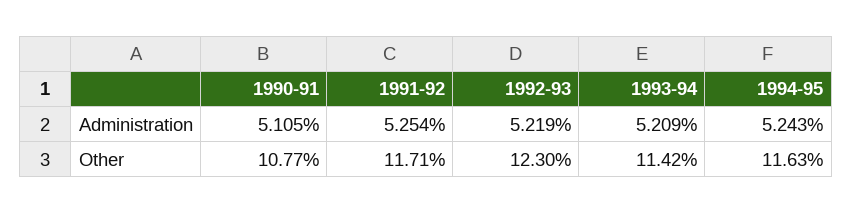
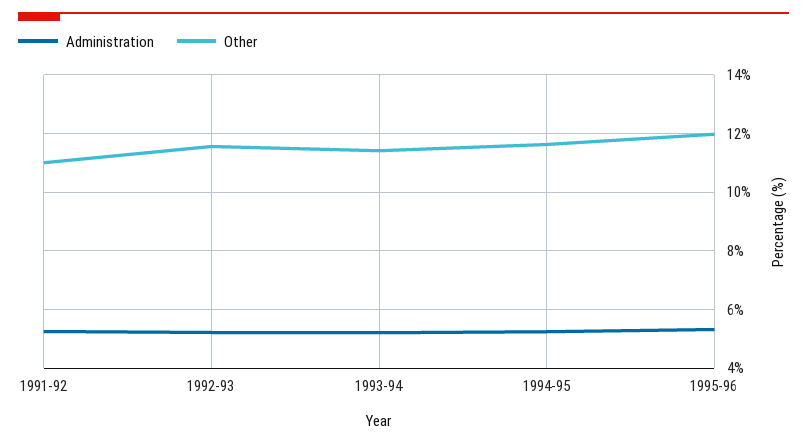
Administration, 1990-91: 5.105 -> none
Other, 1990-91: 10.77 -> none
Other, 1991-92: 11.71 -> 11
Other, 1992-93: 12.3 -> 11.5
Administration, 1995-96: none -> 5.25
Other, 1995-96: none -> 12

